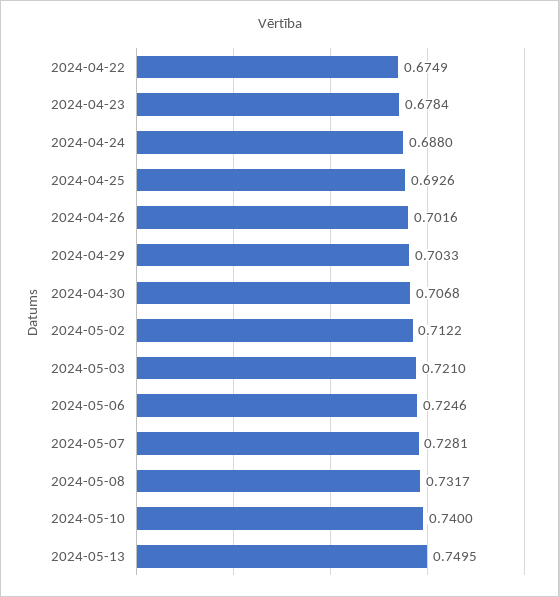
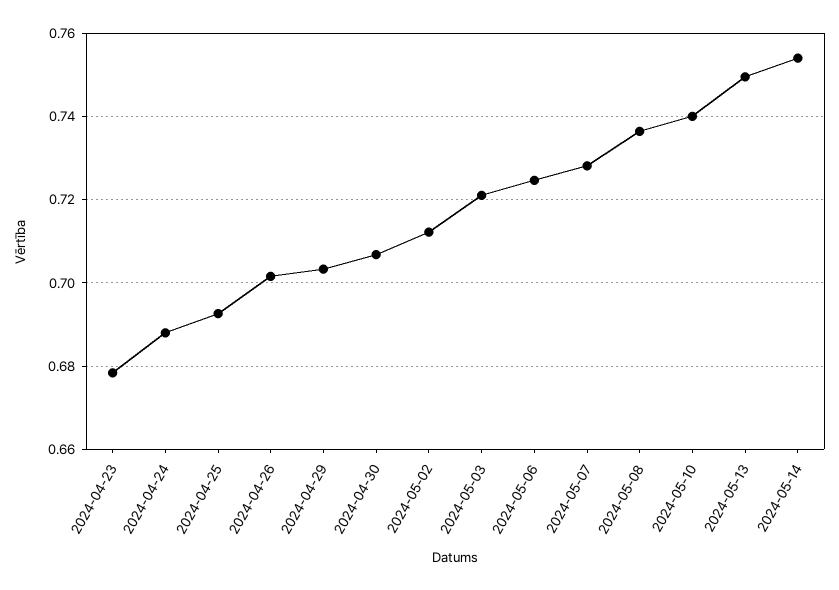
2024-04-22: 0.6749 -> none
2024-05-08: 0.7317 -> 0.736
2024-05-14: none -> 0.754

